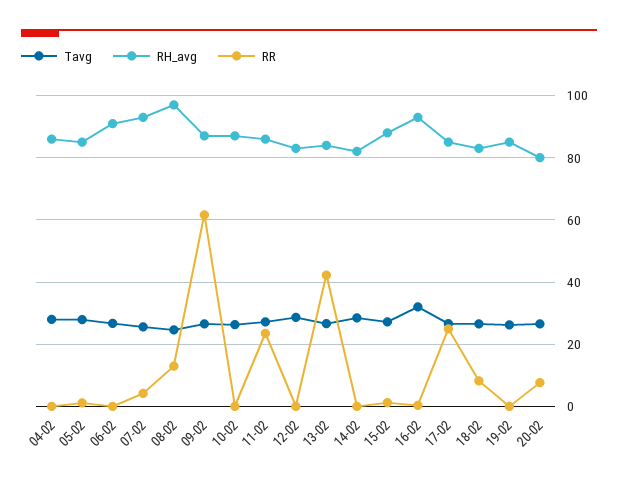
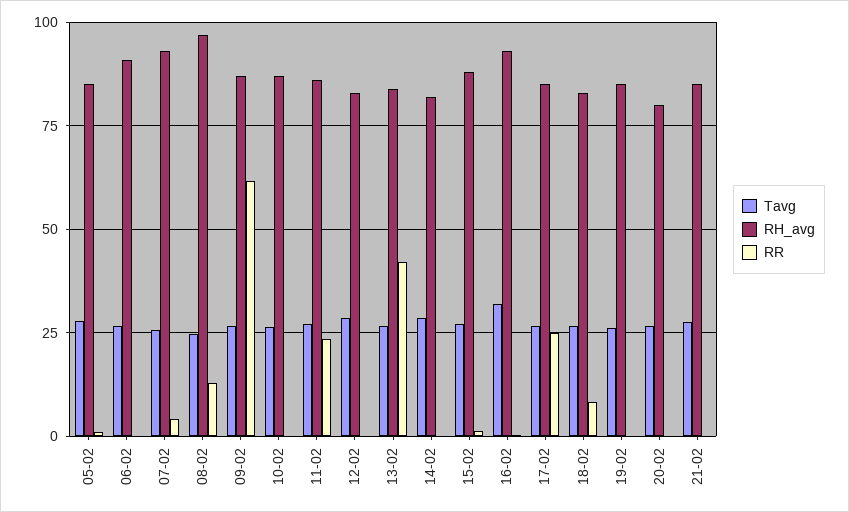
Tavg, 04-02: 28 -> none
RH_avg, 04-02: 86 -> none
RR, 04-02: 0 -> none
RR, 20-02: 8 -> 0
Tavg, 21-02: none -> 27.5
RH_avg, 21-02: none -> 85
RR, 21-02: none -> 0

